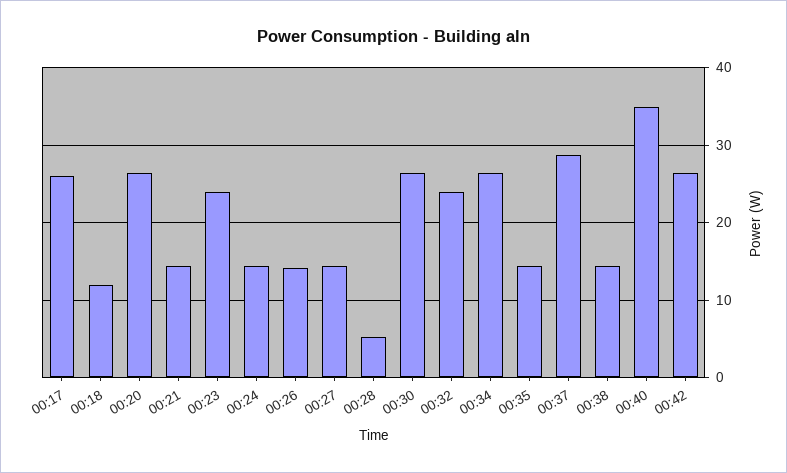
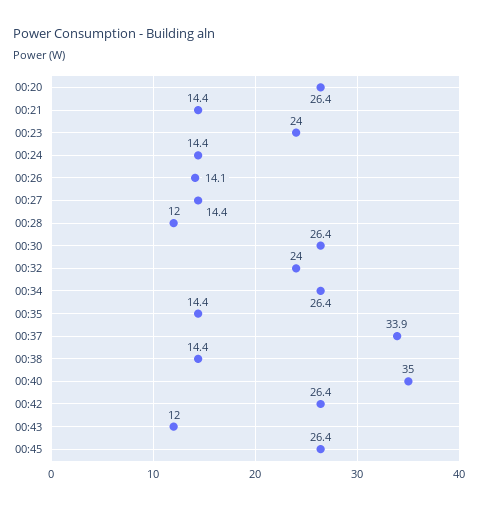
00:17: 26 -> none
00:18: 12 -> none
00:28: 5 -> 12
00:37: 29 -> 33.9
00:43: none -> 12
00:45: none -> 26.4

